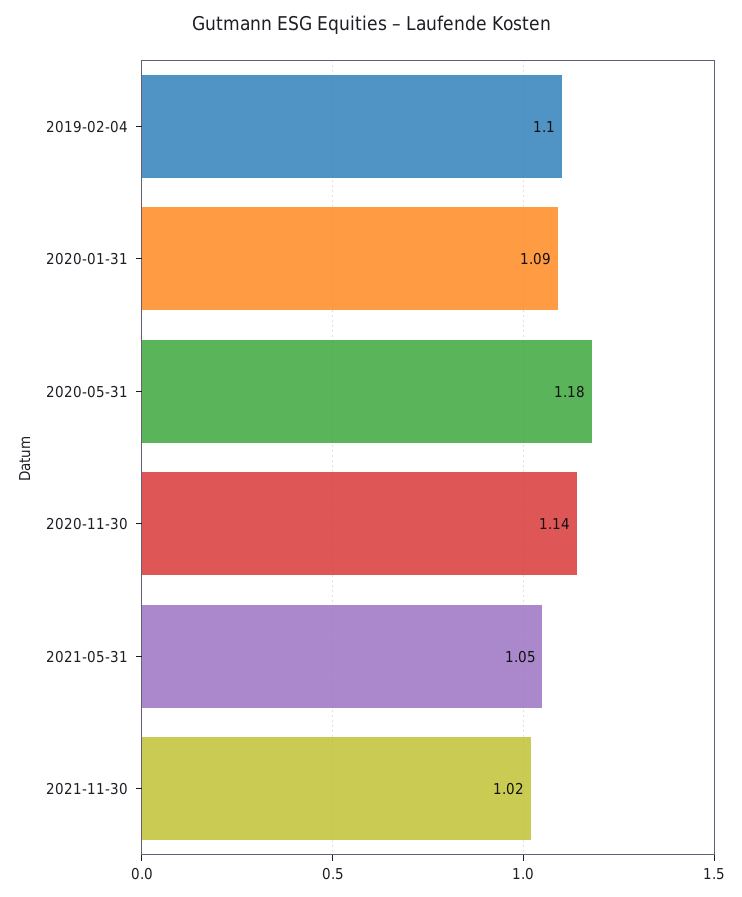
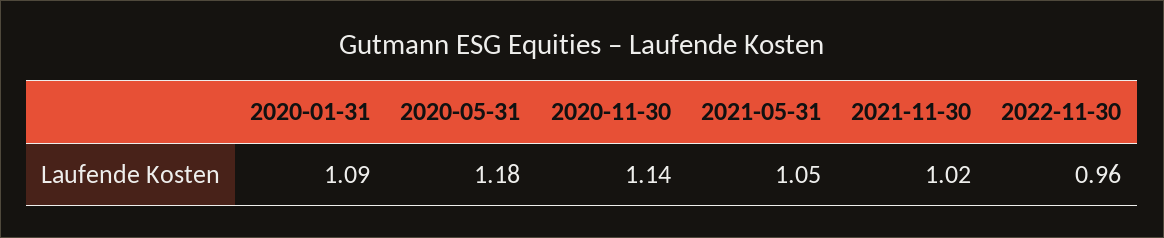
2019-02-04: 1.1 -> none
2022-11-30: none -> 0.96

